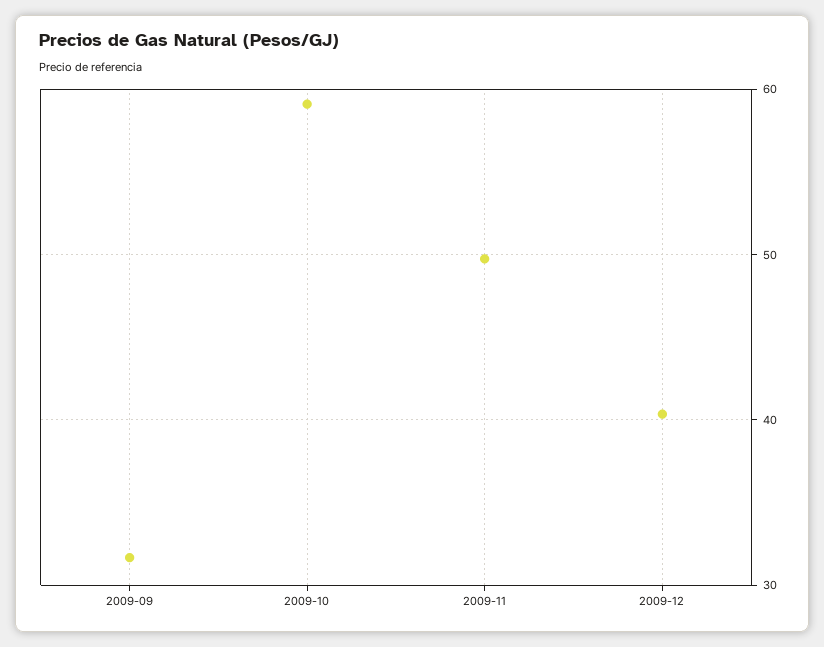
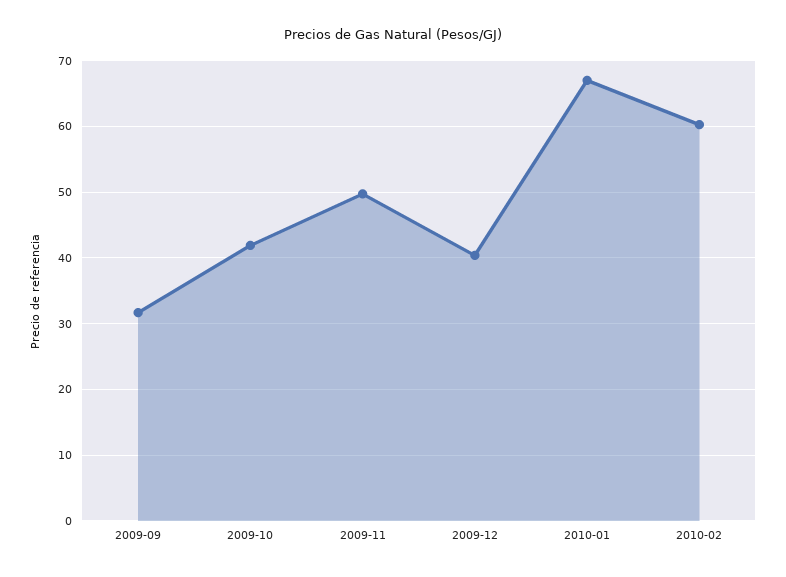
2009-10: 59 -> 42
2010-01: none -> 67
2010-02: none -> 60

